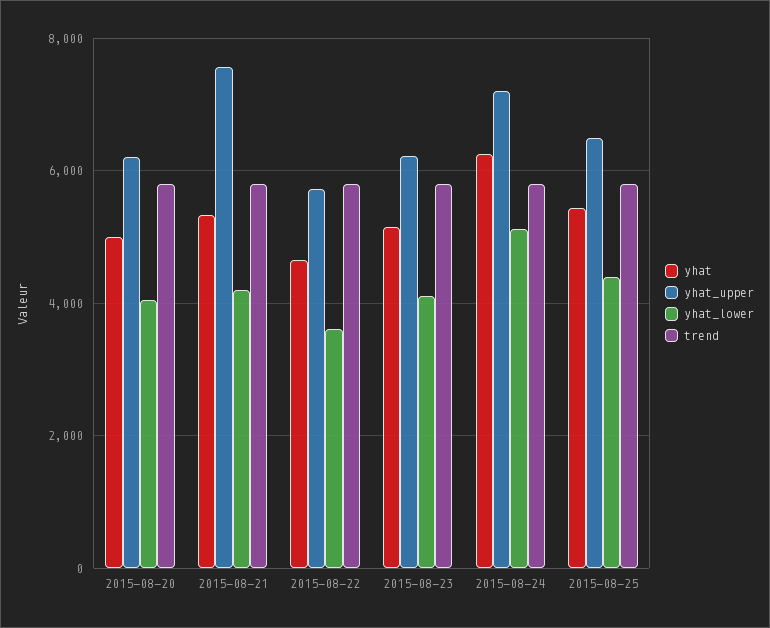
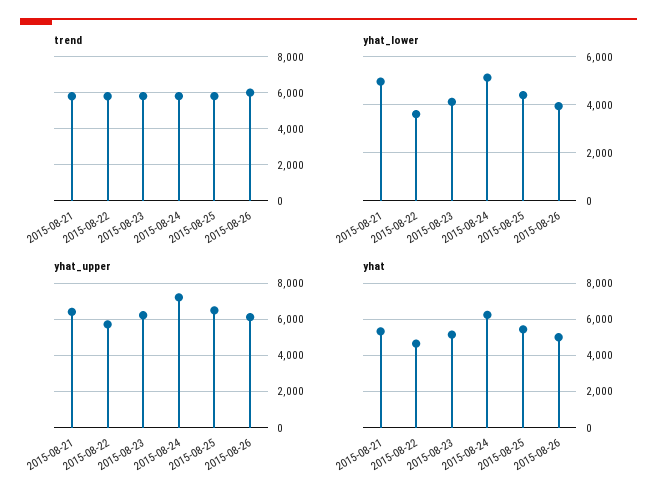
yhat, 2015-08-20: 5000 -> none
yhat_upper, 2015-08-20: 6200 -> none
yhat_lower, 2015-08-20: 4000 -> none
trend, 2015-08-20: 5800 -> none
yhat_upper, 2015-08-21: 7600 -> 6500
yhat_lower, 2015-08-21: 4200 -> 5000
trend, 2015-08-26: none -> 6000
yhat_lower, 2015-08-26: none -> 4000
yhat_upper, 2015-08-26: none -> 6000
yhat, 2015-08-26: none -> 5000

